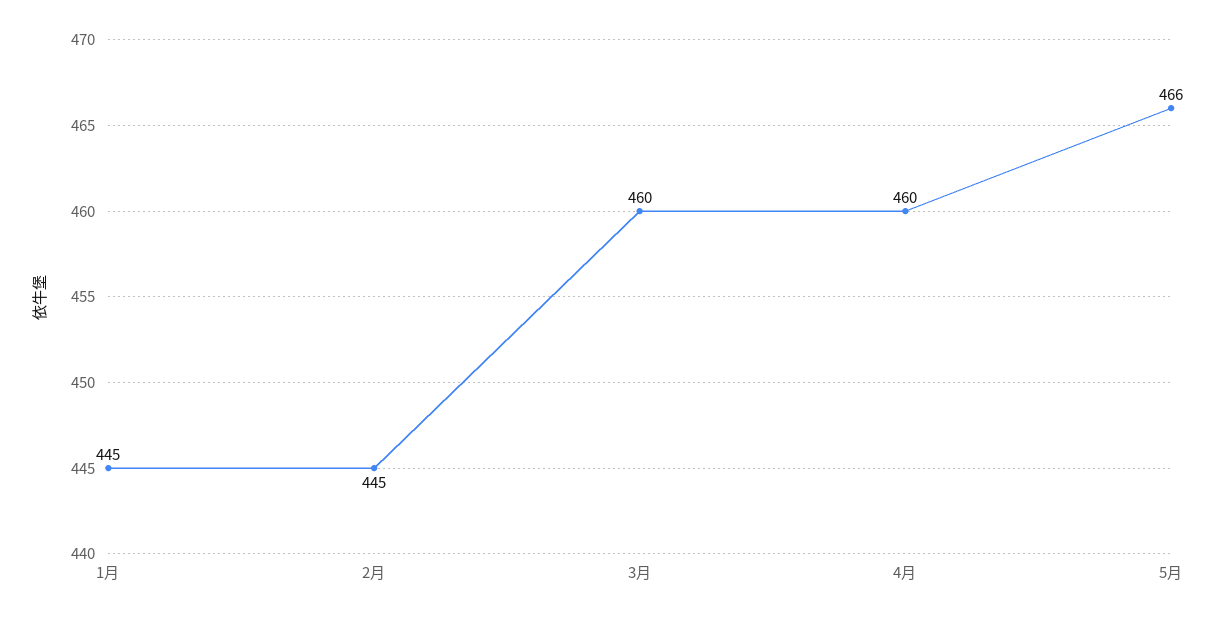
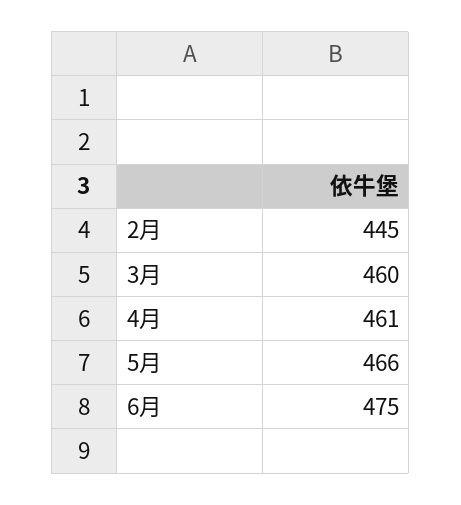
1月: 445 -> none
4月: 460 -> 461
6月: none -> 475

